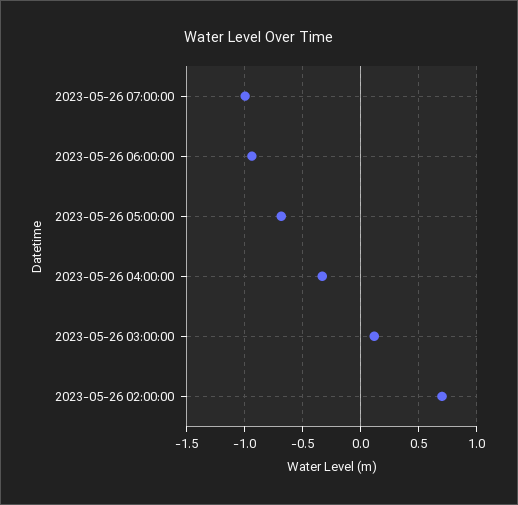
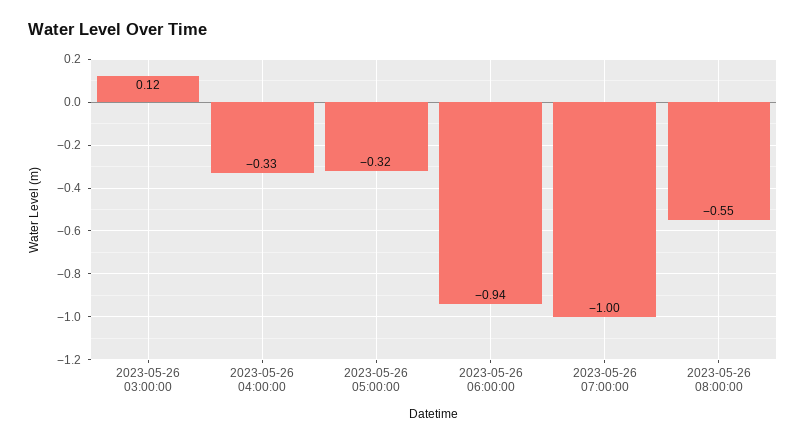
2023-05-26 05:00:00: -0.7 -> -0.32
2023-05-26 02:00:00: 0.7 -> none
2023-05-26 08:00:00: none -> -0.55

